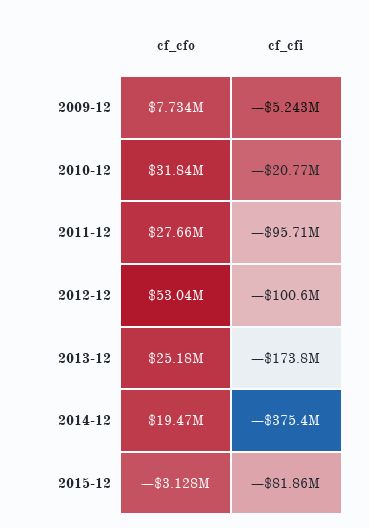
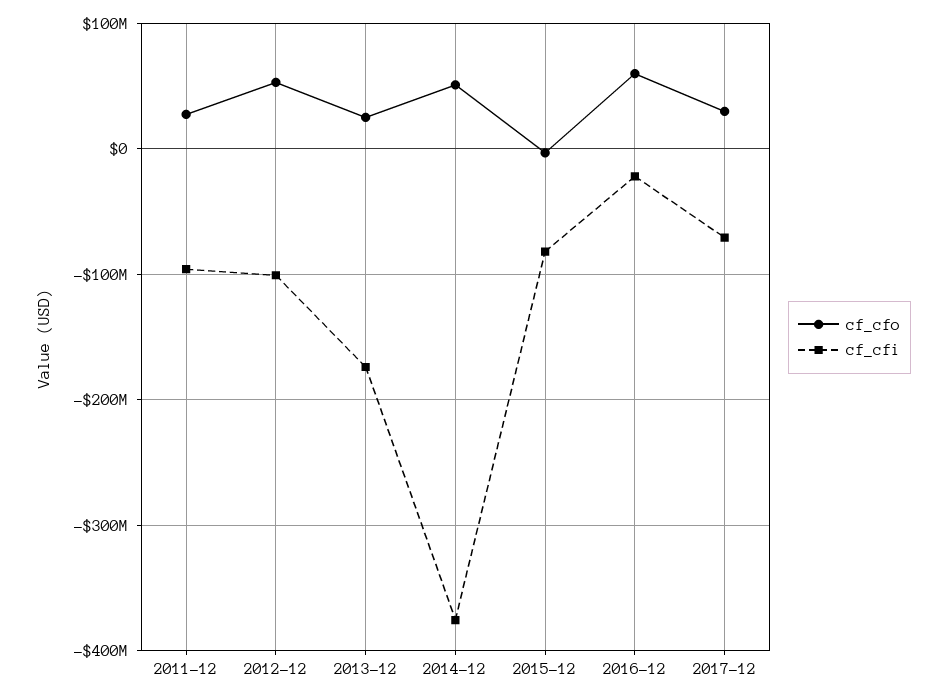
cf_cfo, 2009-12: 7734000 -> none
cf_cfi, 2009-12: -5243000 -> none
cf_cfo, 2010-12: 31840000 -> none
cf_cfi, 2010-12: -20770000 -> none
cf_cfo, 2014-12: 19470000 -> 50000000
cf_cfo, 2016-12: none -> 60000000
cf_cfi, 2016-12: none -> -20000000
cf_cfo, 2017-12: none -> 30000000
cf_cfi, 2017-12: none -> -70000000

